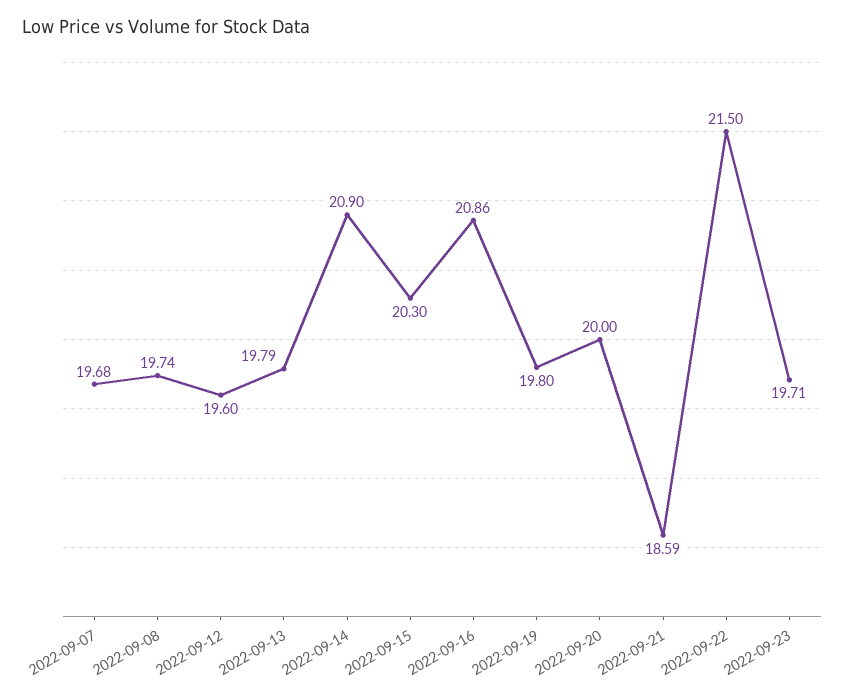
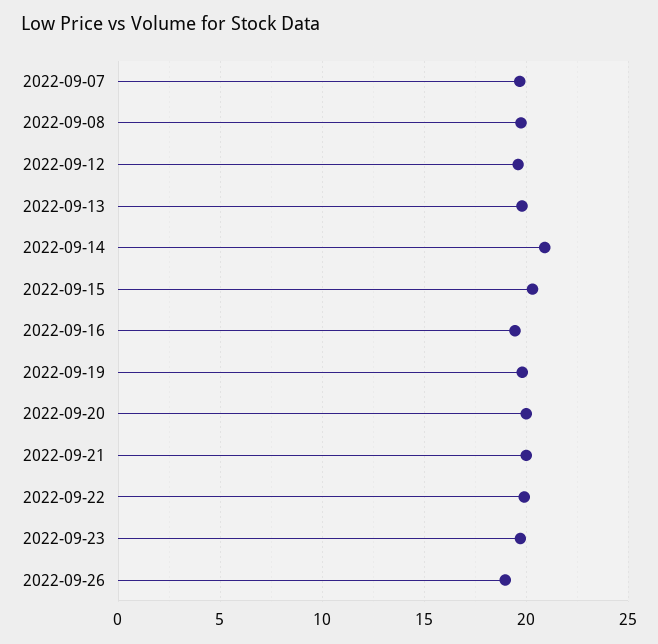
2022-09-16: 20.86 -> 19.5
2022-09-21: 18.59 -> 20
2022-09-22: 21.5 -> 20
2022-09-26: none -> 19

